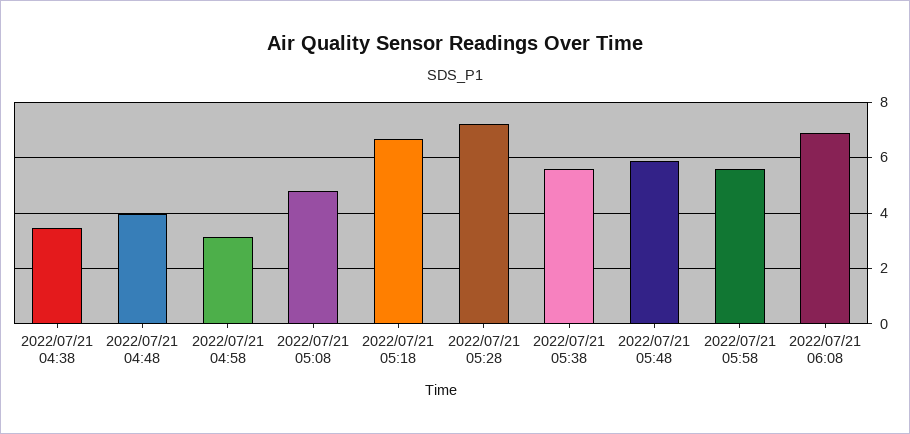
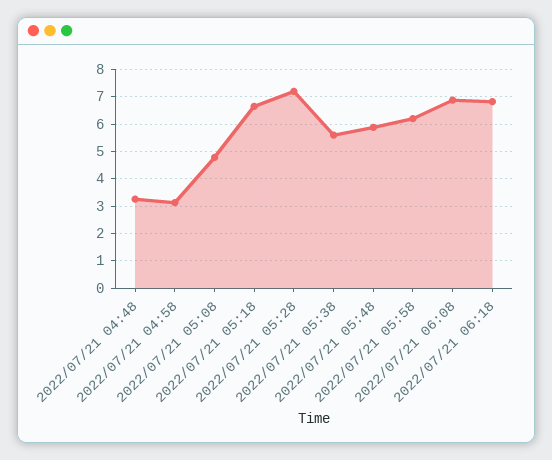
2022/07/21 04:38: 3.5 -> none
2022/07/21 04:48: 4 -> 3.25
2022/07/21 05:58: 5.5 -> 6.25
2022/07/21 06:18: none -> 6.75

